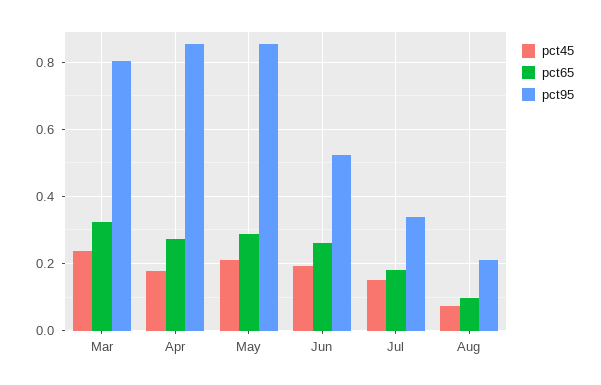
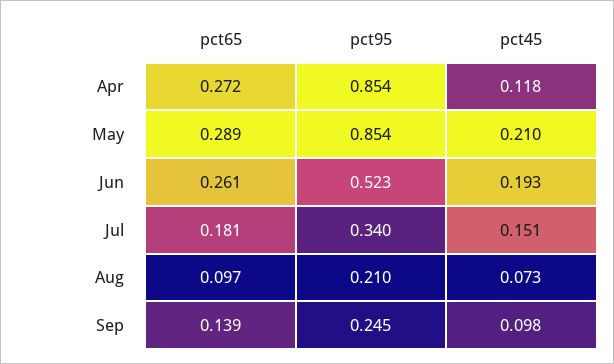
pct45, Mar: 0.24 -> none
pct65, Mar: 0.32 -> none
pct95, Mar: 0.8 -> none
pct45, Apr: 0.18 -> 0.118
pct65, Sep: none -> 0.139
pct95, Sep: none -> 0.245
pct45, Sep: none -> 0.098

